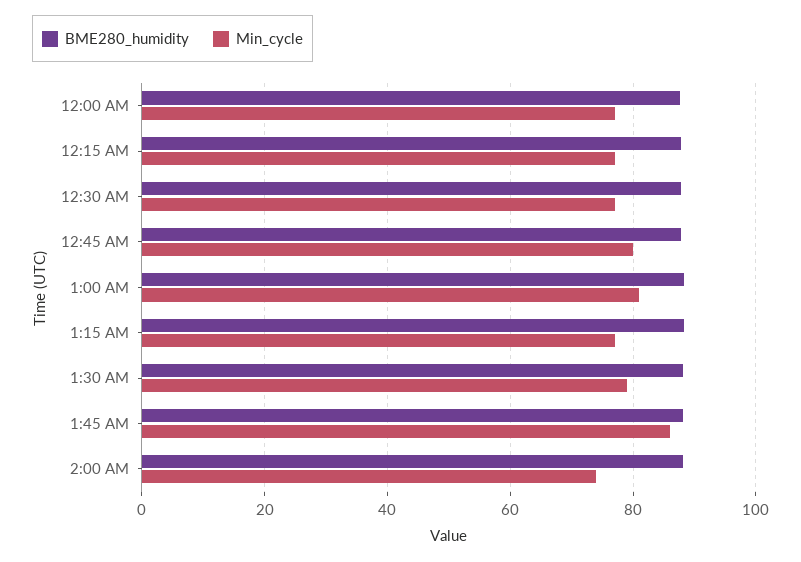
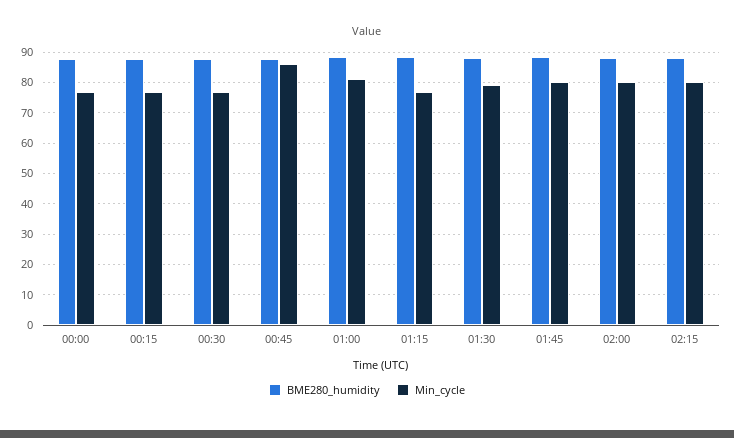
Min_cycle, 12:45 AM: 80 -> 86
Min_cycle, 1:45 AM: 86 -> 80
Min_cycle, 2:00 AM: 74 -> 80
BME280_humidity, 02:15: none -> 88
Min_cycle, 02:15: none -> 80

